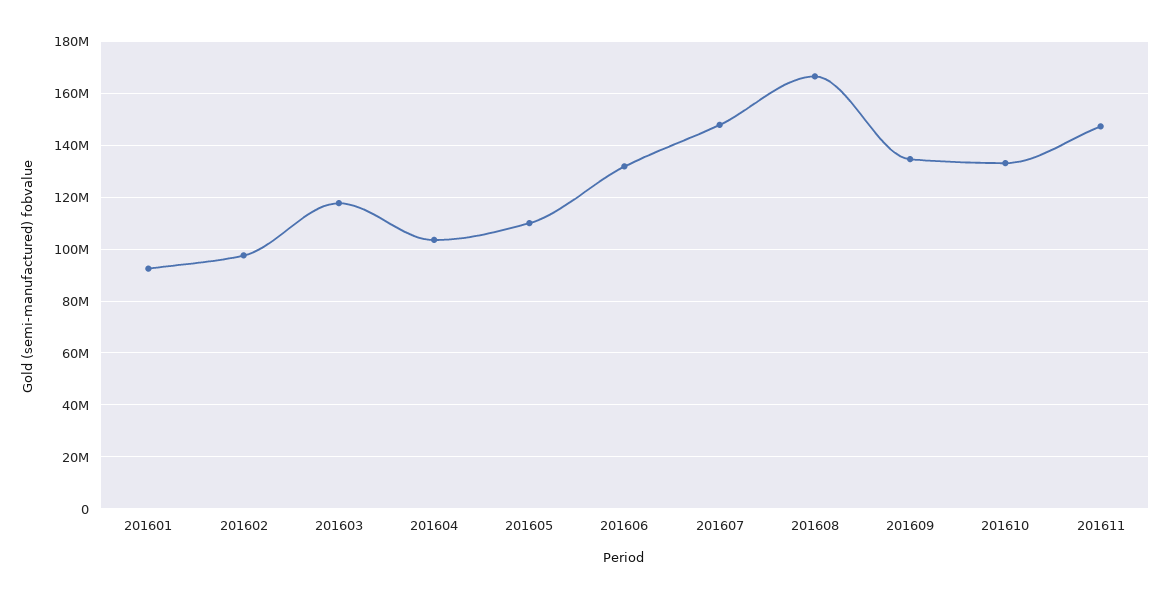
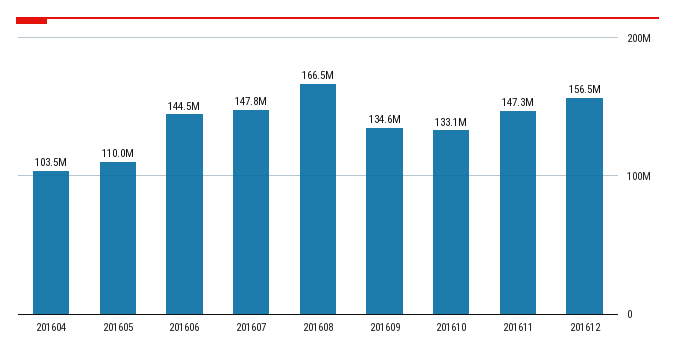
201601: 92500000 -> none
201602: 97500000 -> none
201603: 117500000 -> none
201606: 132500000 -> 144500000
201612: none -> 156500000

